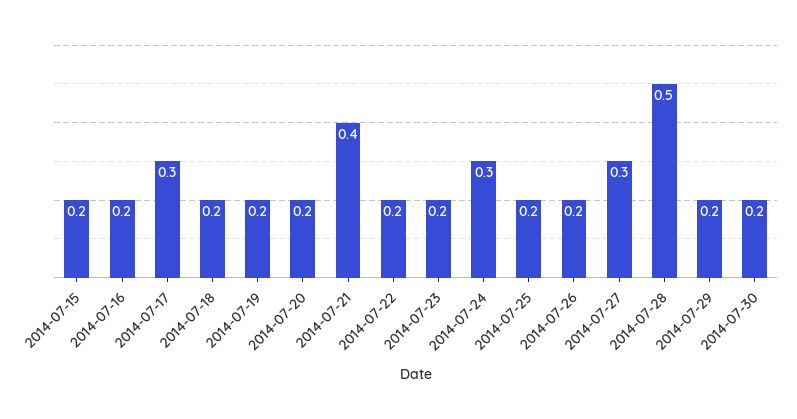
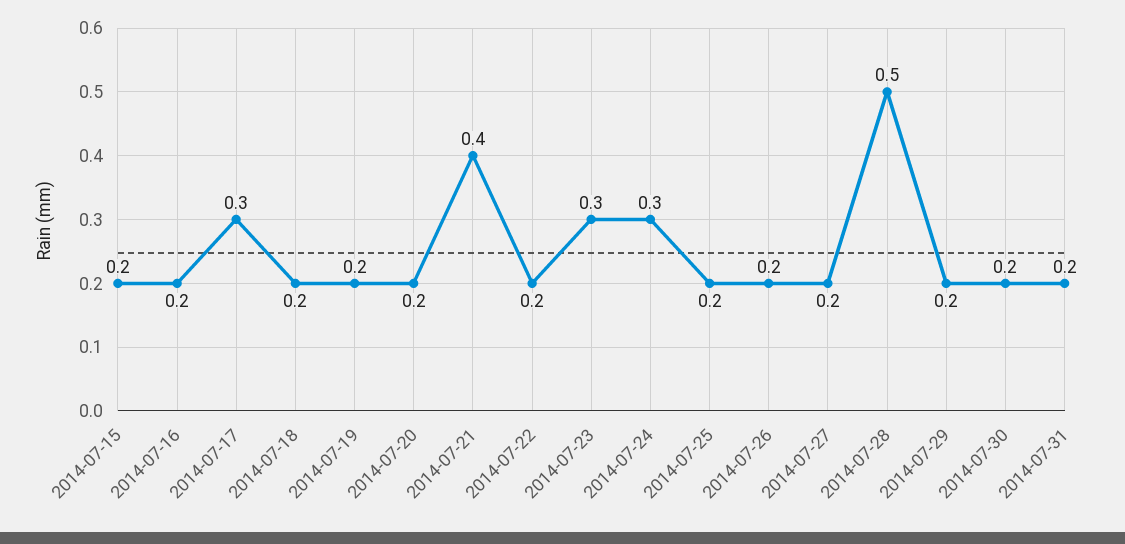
2014-07-23: 0.2 -> 0.3
2014-07-27: 0.3 -> 0.2
2014-07-31: none -> 0.2

